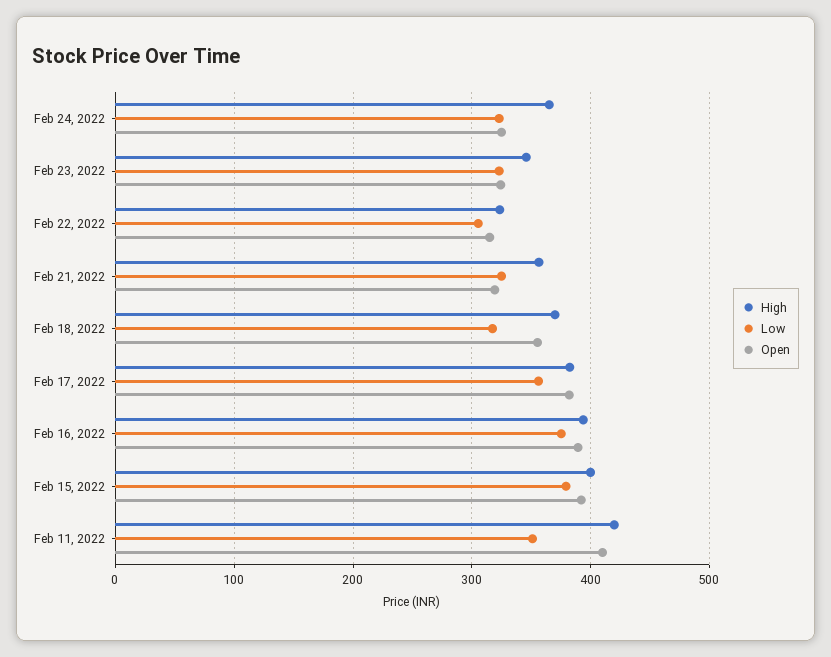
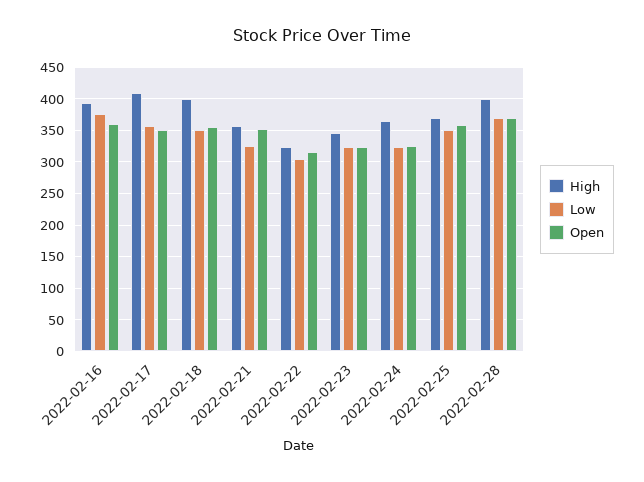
Open, Feb 21, 2022: 320 -> 350
High, Feb 18, 2022: 370 -> 400
Low, Feb 18, 2022: 320 -> 350
High, Feb 17, 2022: 380 -> 410
Open, Feb 17, 2022: 380 -> 350
Open, Feb 16, 2022: 390 -> 360
High, Feb 15, 2022: 400 -> none
Low, Feb 15, 2022: 380 -> none
Open, Feb 15, 2022: 390 -> none
High, Feb 11, 2022: 420 -> none
Low, Feb 11, 2022: 350 -> none
Open, Feb 11, 2022: 410 -> none
High, 2022-02-25: none -> 370
Low, 2022-02-25: none -> 350
Open, 2022-02-25: none -> 360
High, 2022-02-28: none -> 400
Low, 2022-02-28: none -> 370
Open, 2022-02-28: none -> 370

